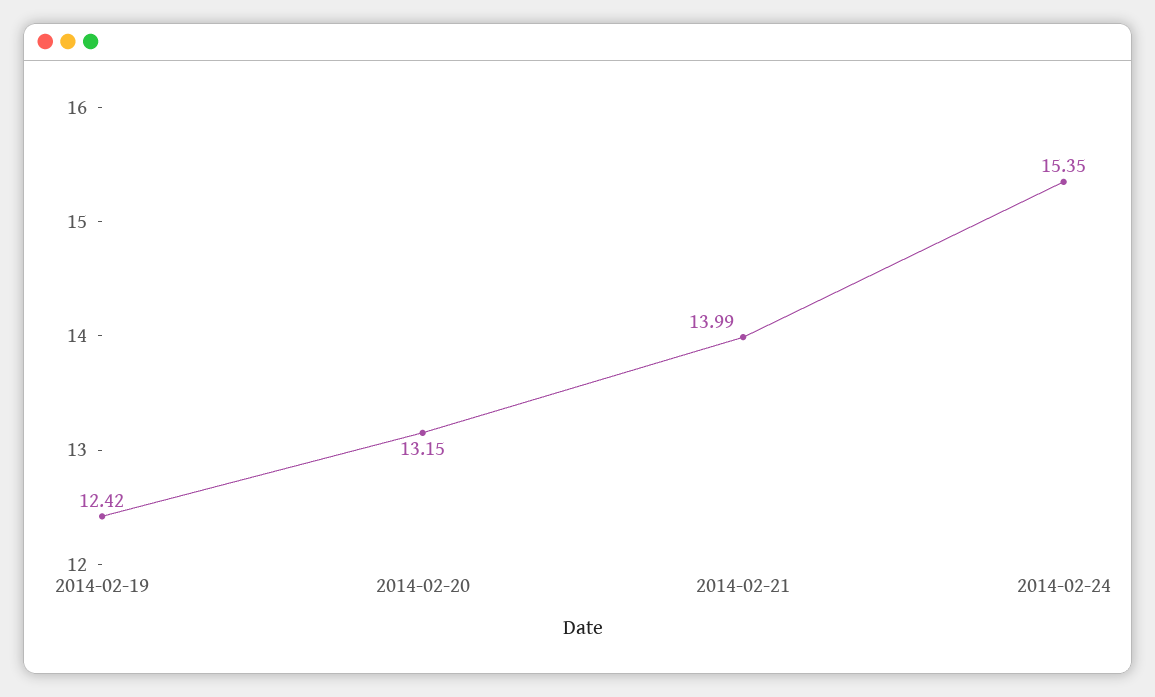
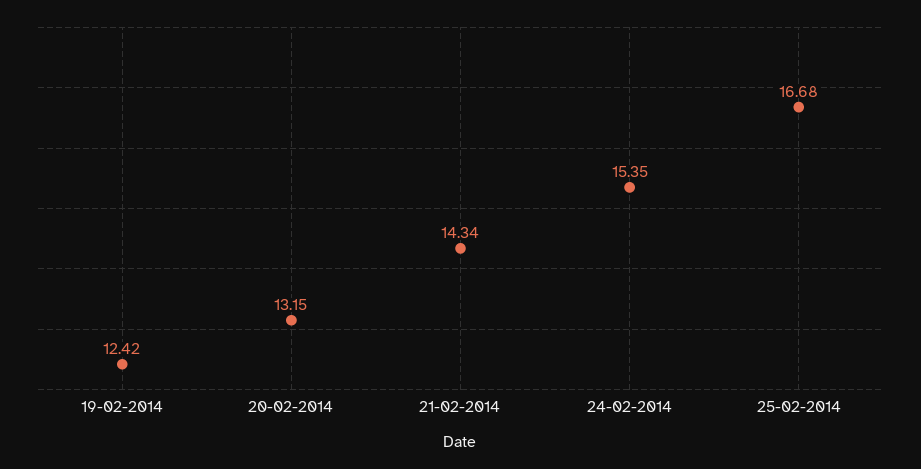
2014-02-21: 13.99 -> 14.34
25-02-2014: none -> 16.68

